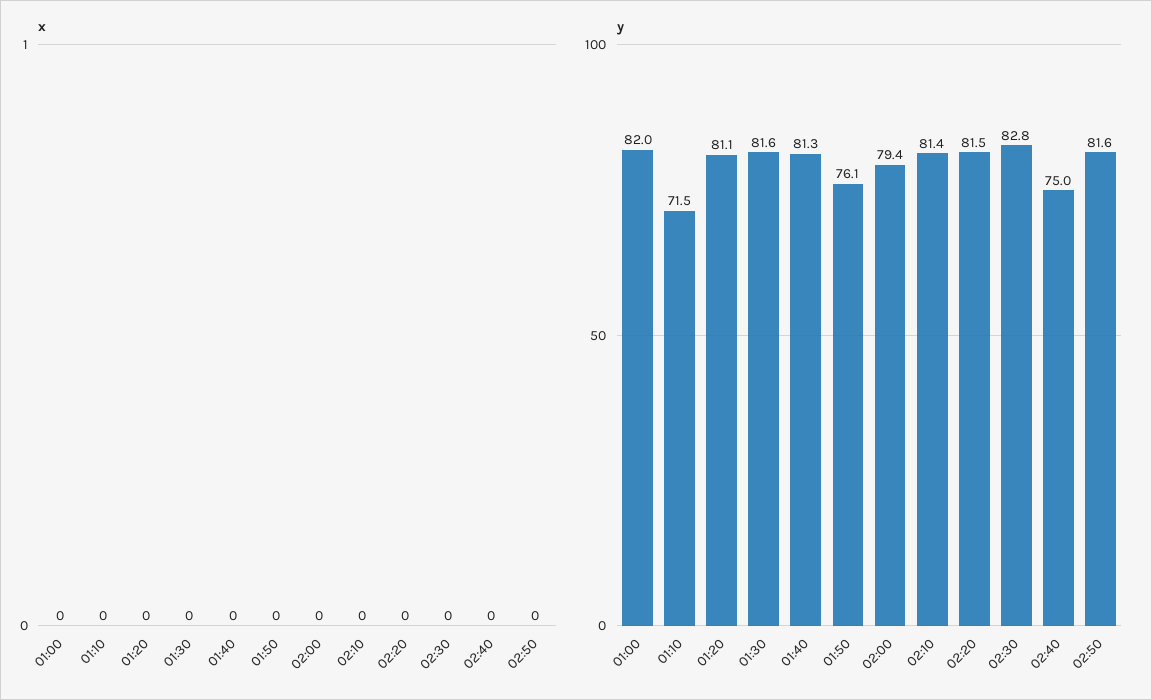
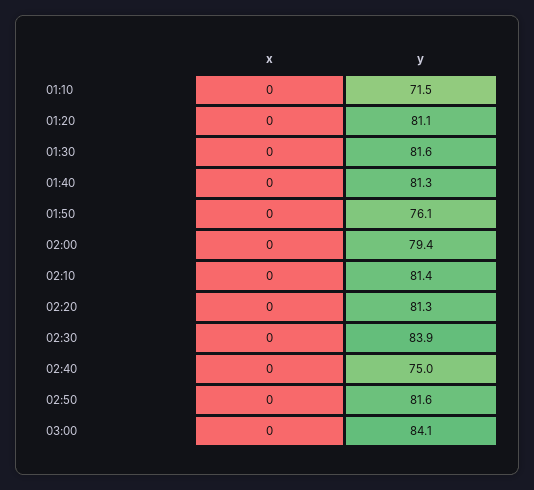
x, 01:00: 0 -> none
y, 01:00: 82 -> none
y, 02:20: 81.5 -> 81.3
y, 02:30: 82.8 -> 83.9
x, 03:00: none -> 0
y, 03:00: none -> 84.1

